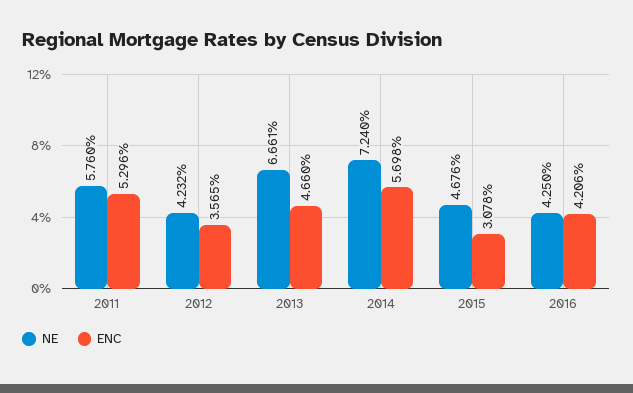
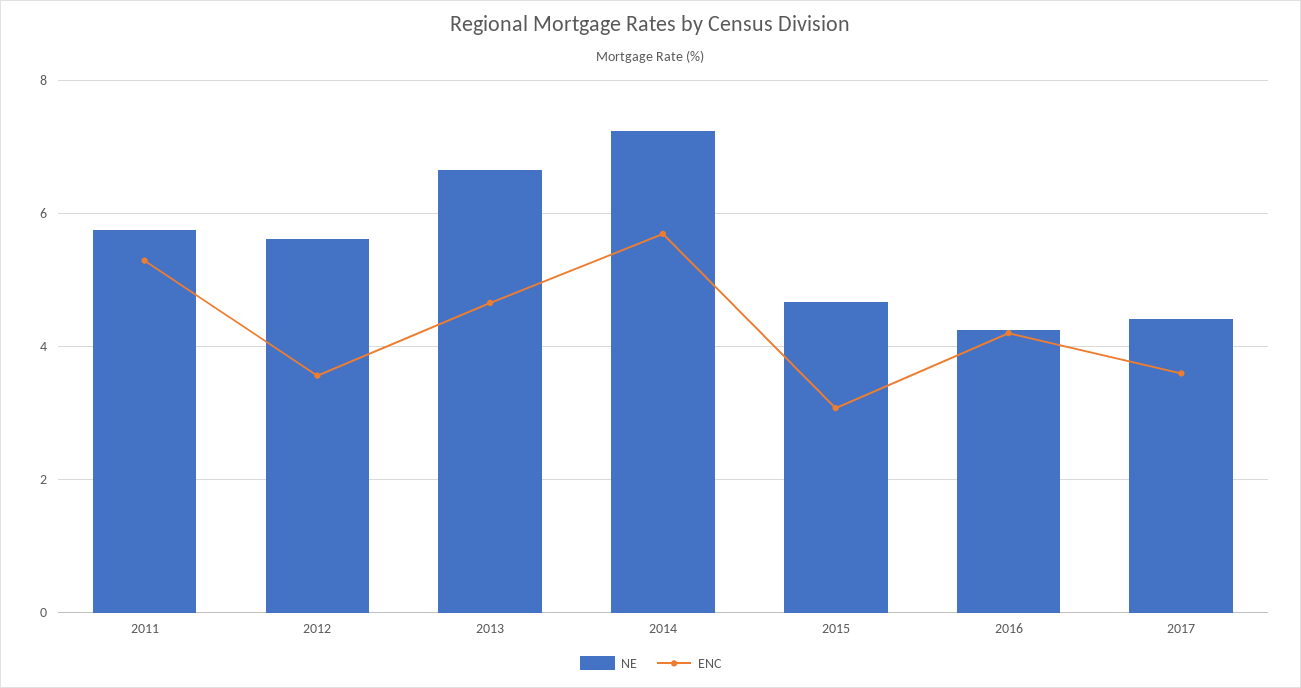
NE, 2012: 4.232 -> 5.6
NE, 2017: none -> 4.4
ENC, 2017: none -> 3.6

